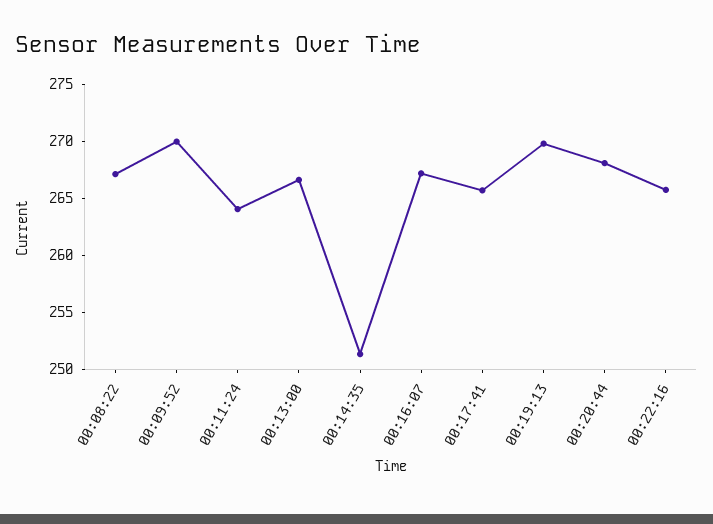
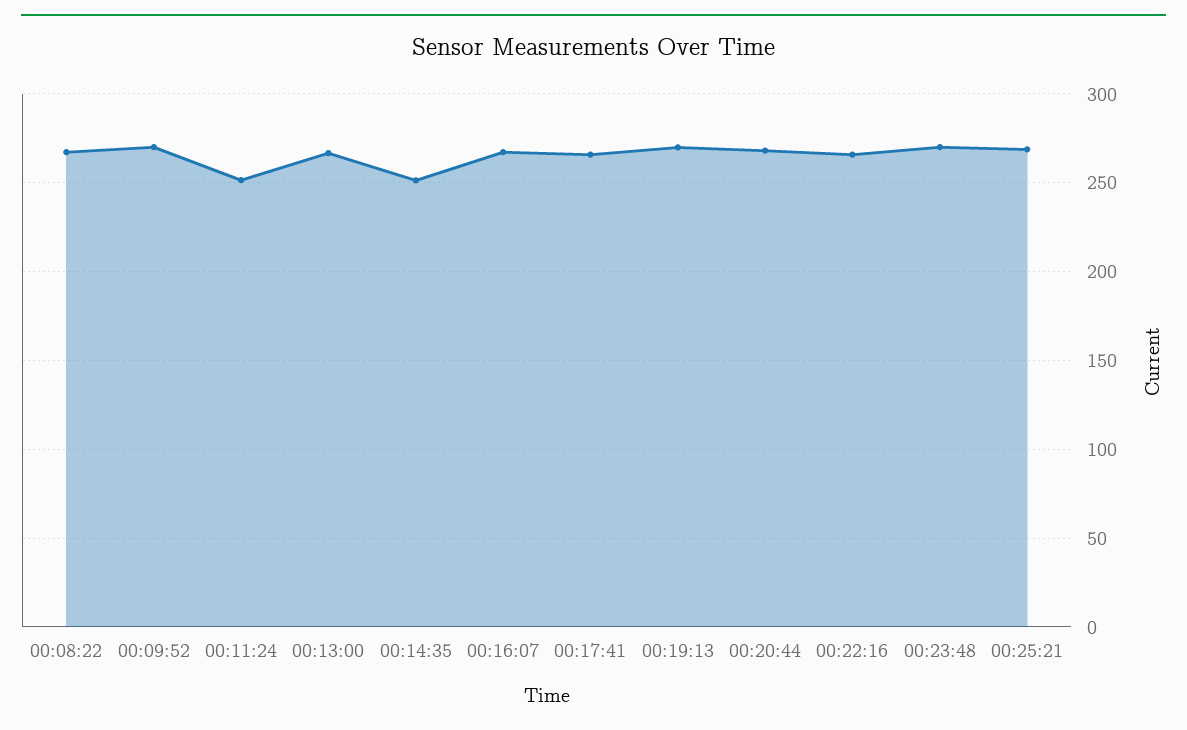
00:11:24: 264 -> 250
00:23:48: none -> 270
00:25:21: none -> 270

